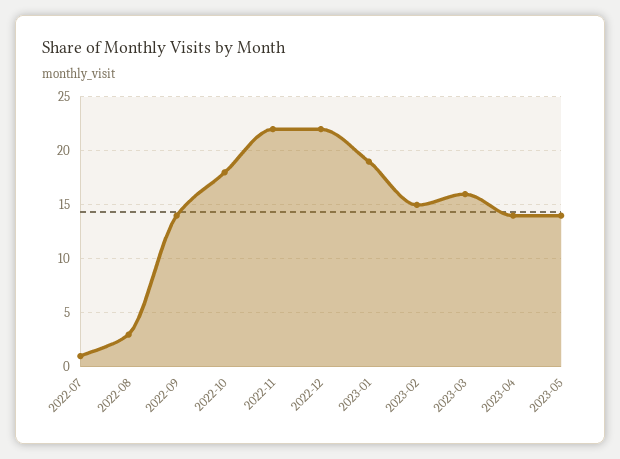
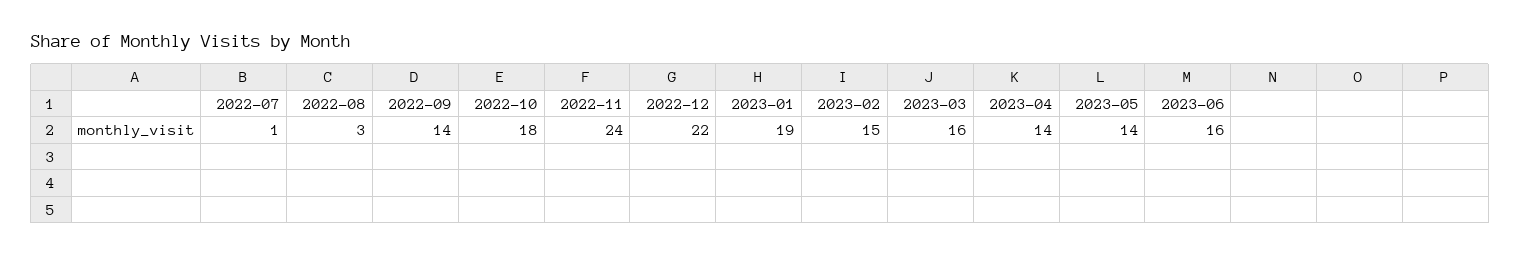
2022-11: 22 -> 24
2023-06: none -> 16

